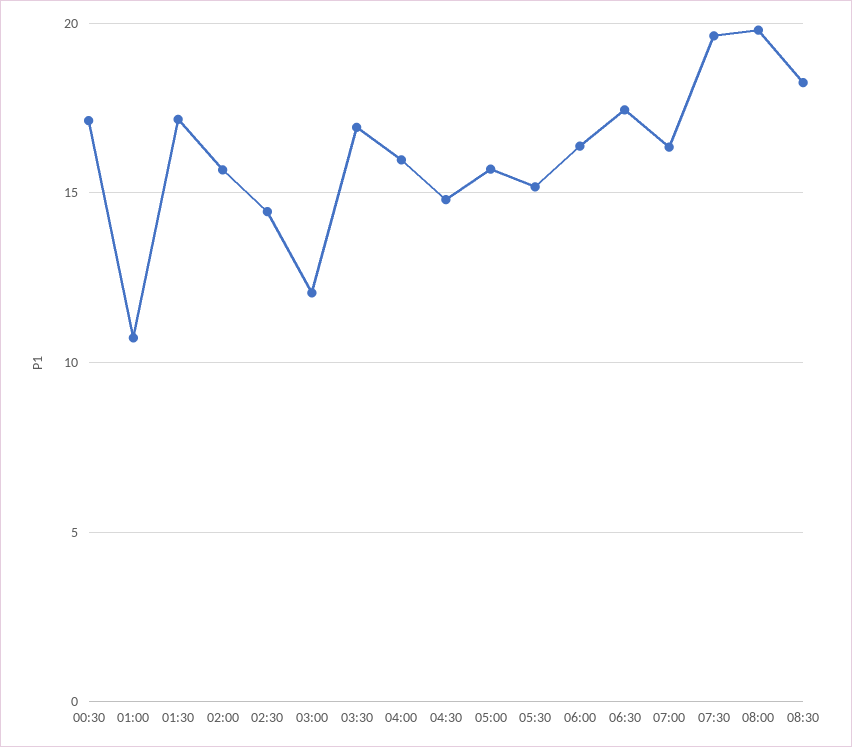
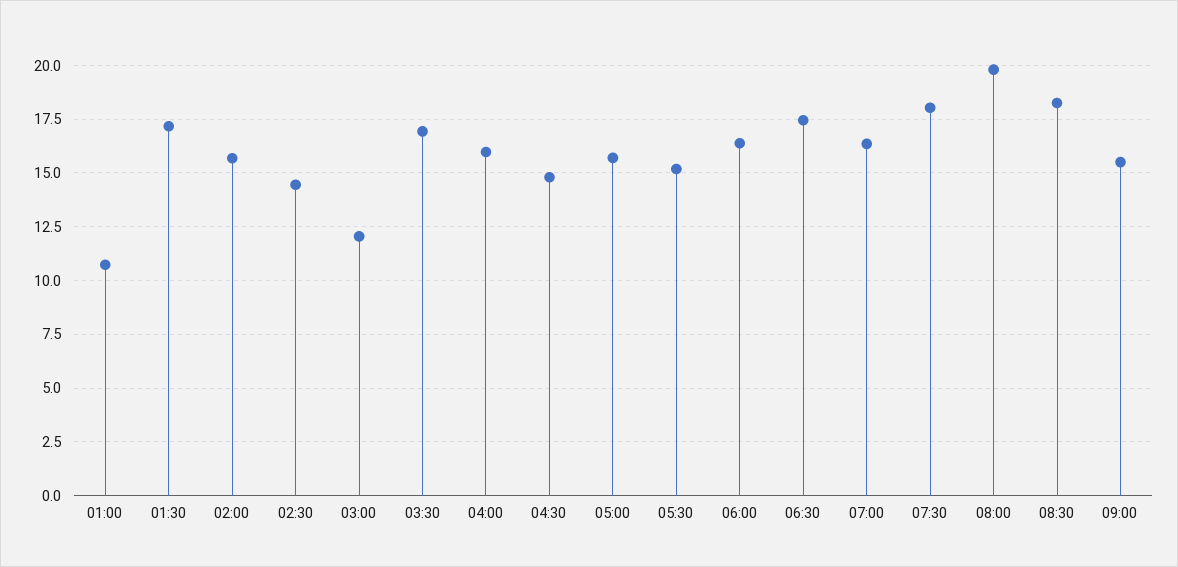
00:30: 17 -> none
07:30: 19.5 -> 18
09:00: none -> 15.5

